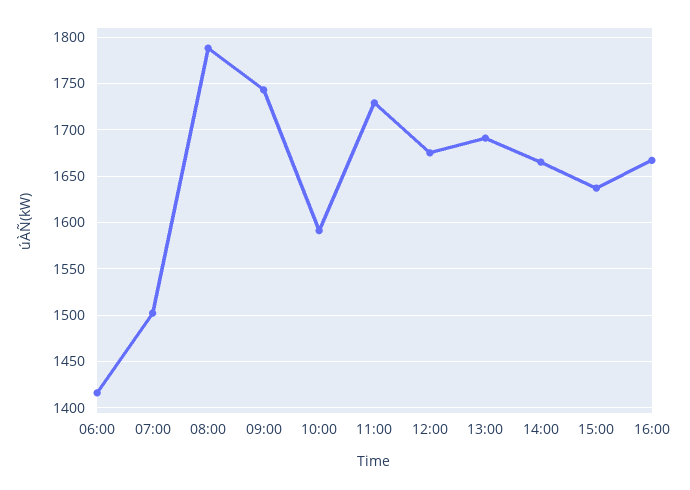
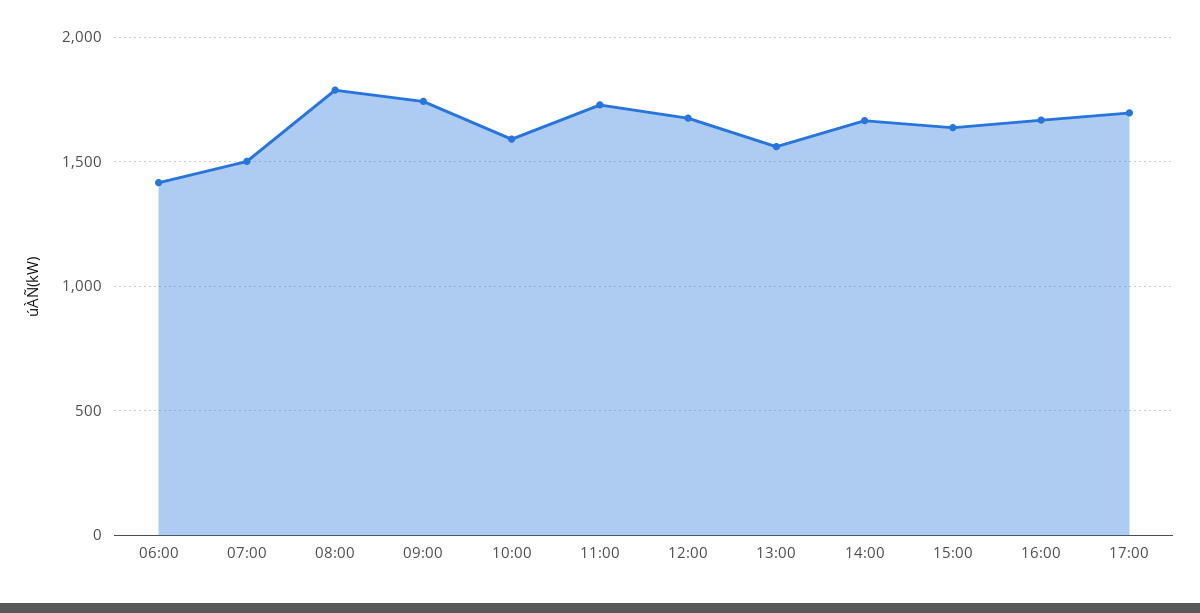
13:00: 1690 -> 1550
17:00: none -> 1700

